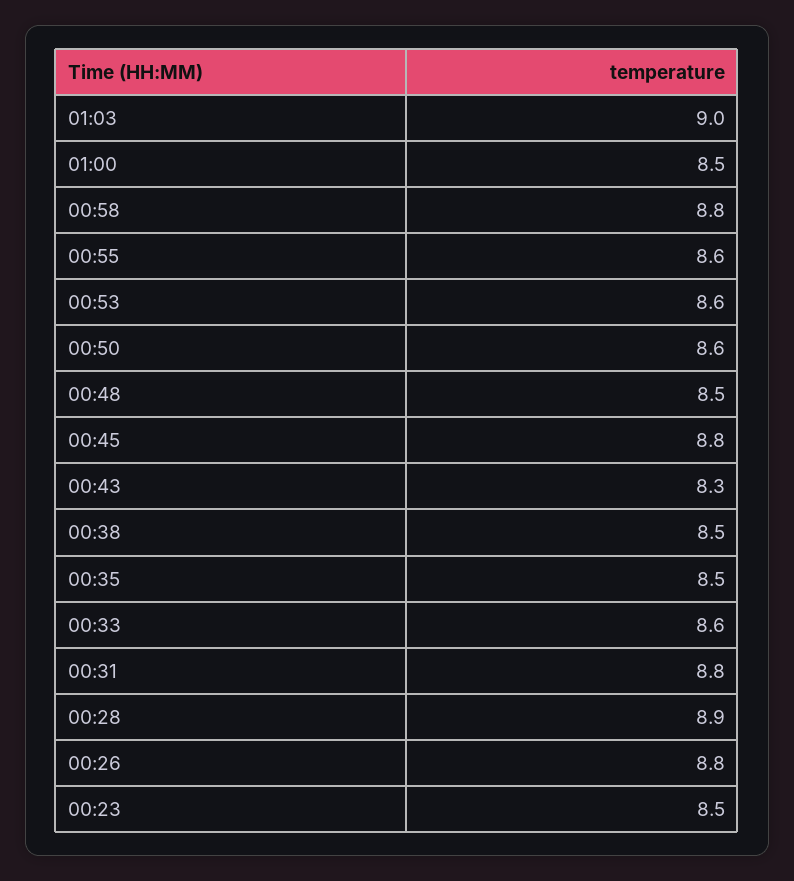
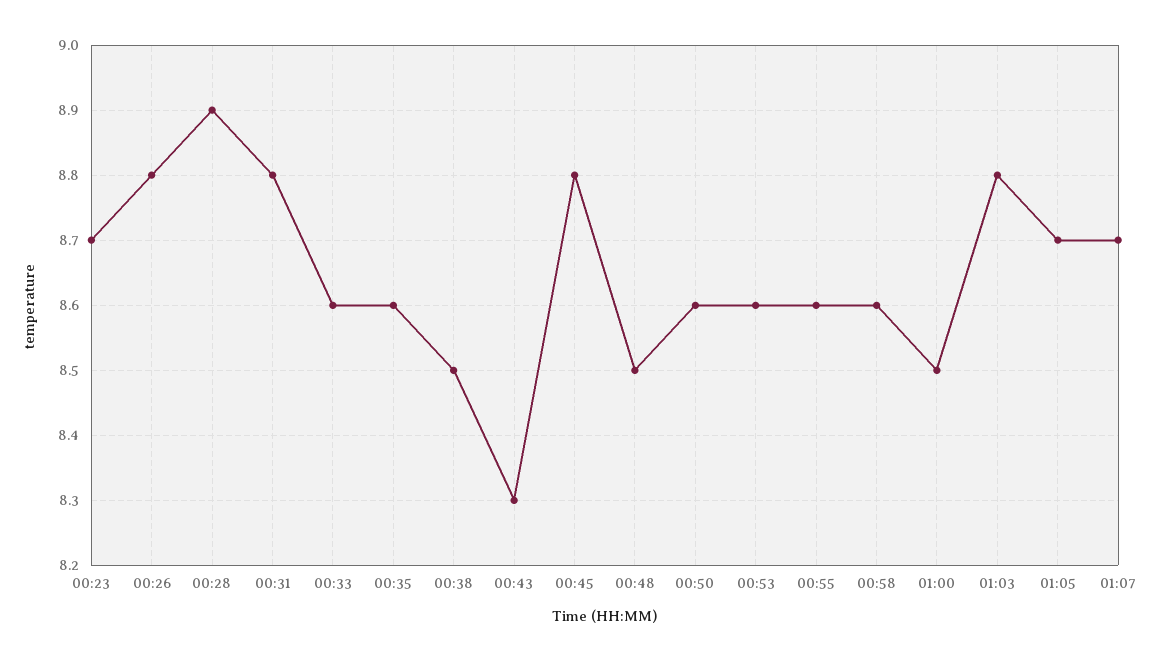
01:03: 9 -> 8.8
00:58: 8.8 -> 8.6
00:35: 8.5 -> 8.6
00:23: 8.5 -> 8.7
01:05: none -> 8.7
01:07: none -> 8.7

